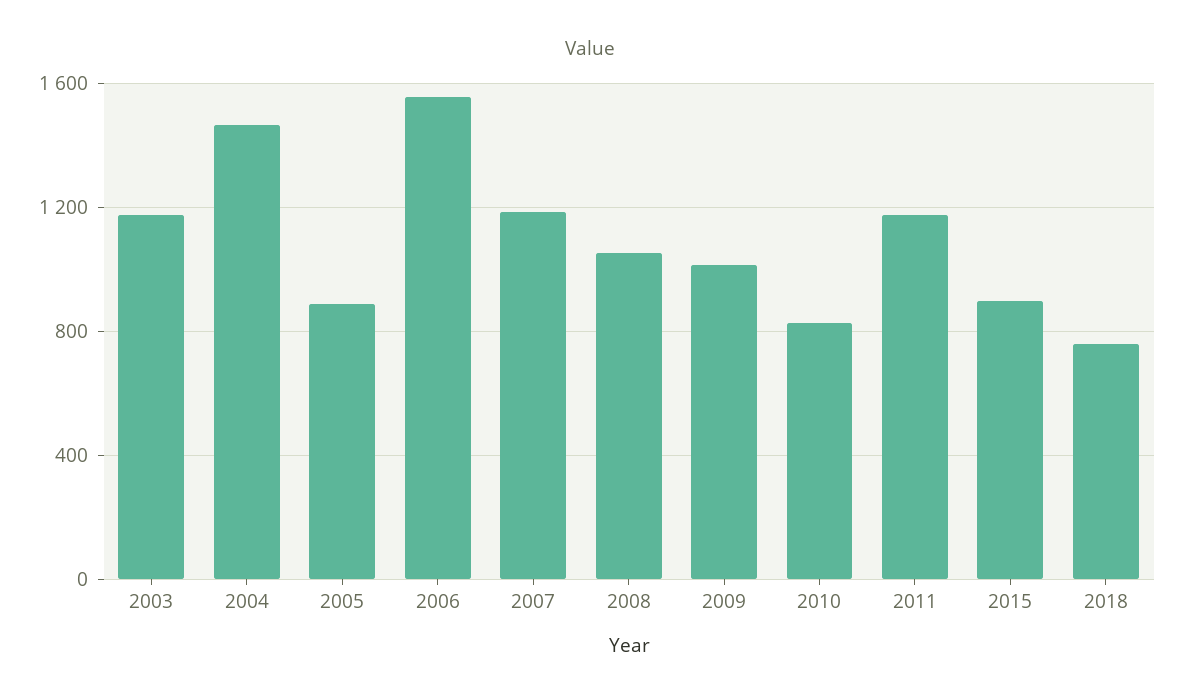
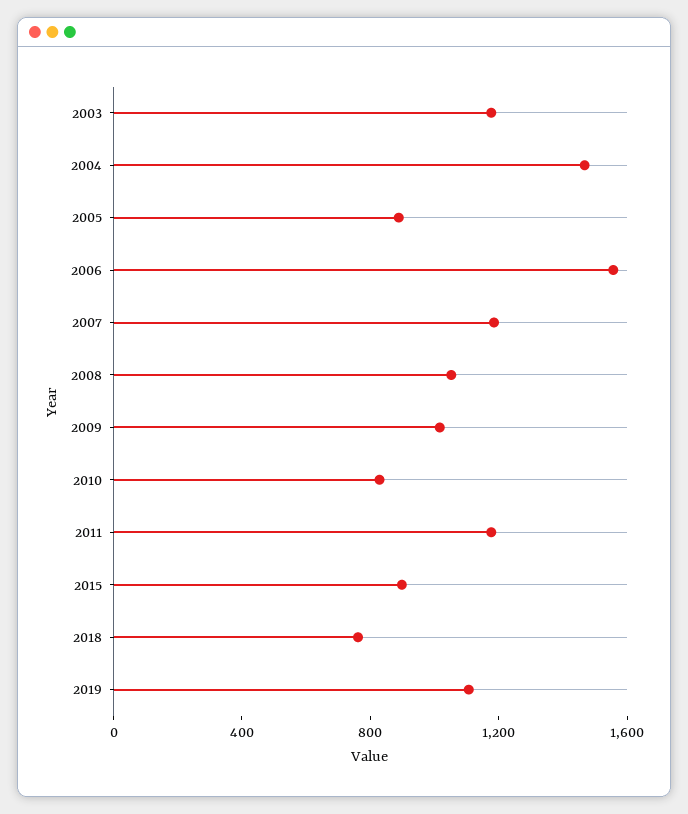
2019: none -> 1100

